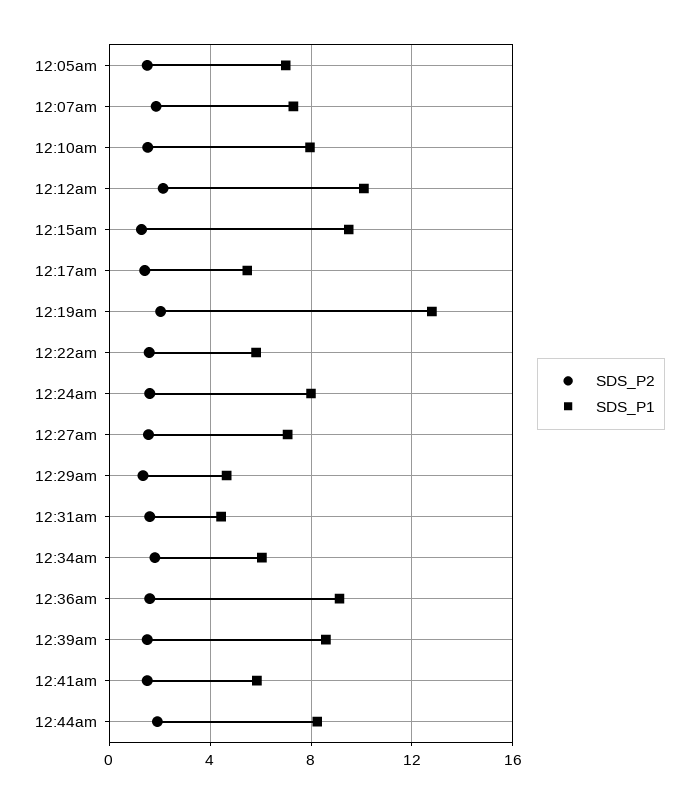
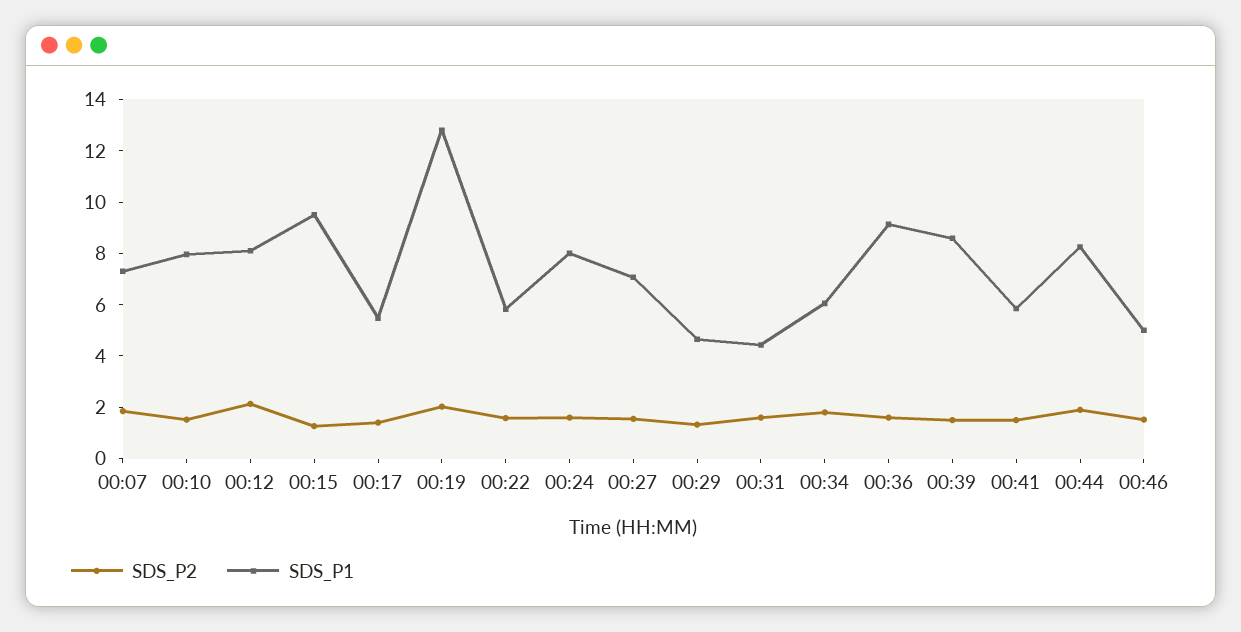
SDS_P2, 12:05am: 1.5 -> none
SDS_P1, 12:05am: 7 -> none
SDS_P1, 12:12am: 10 -> 8
SDS_P2, 00:46: none -> 1.5
SDS_P1, 00:46: none -> 5

